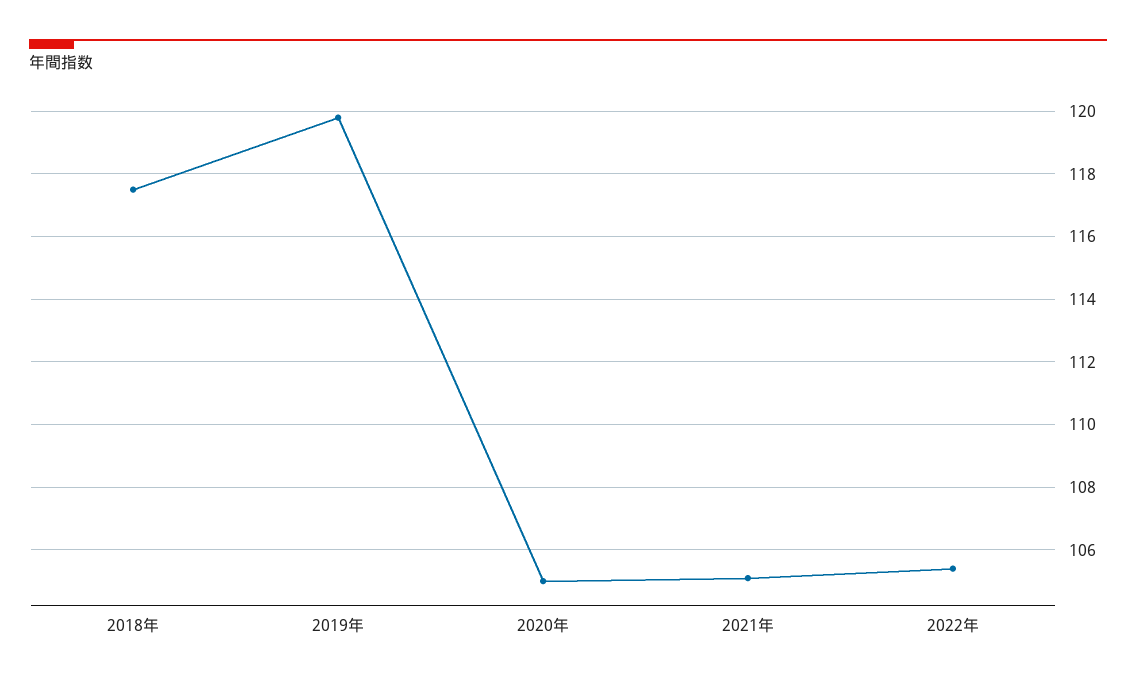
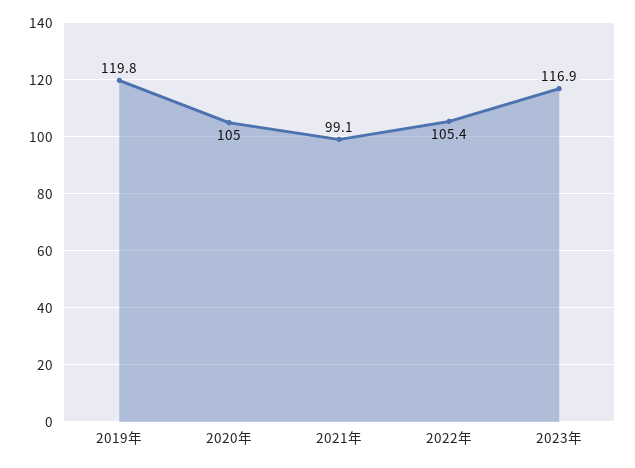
2018年: 117.5 -> none
2021年: 105 -> 99.1
2023年: none -> 116.9

